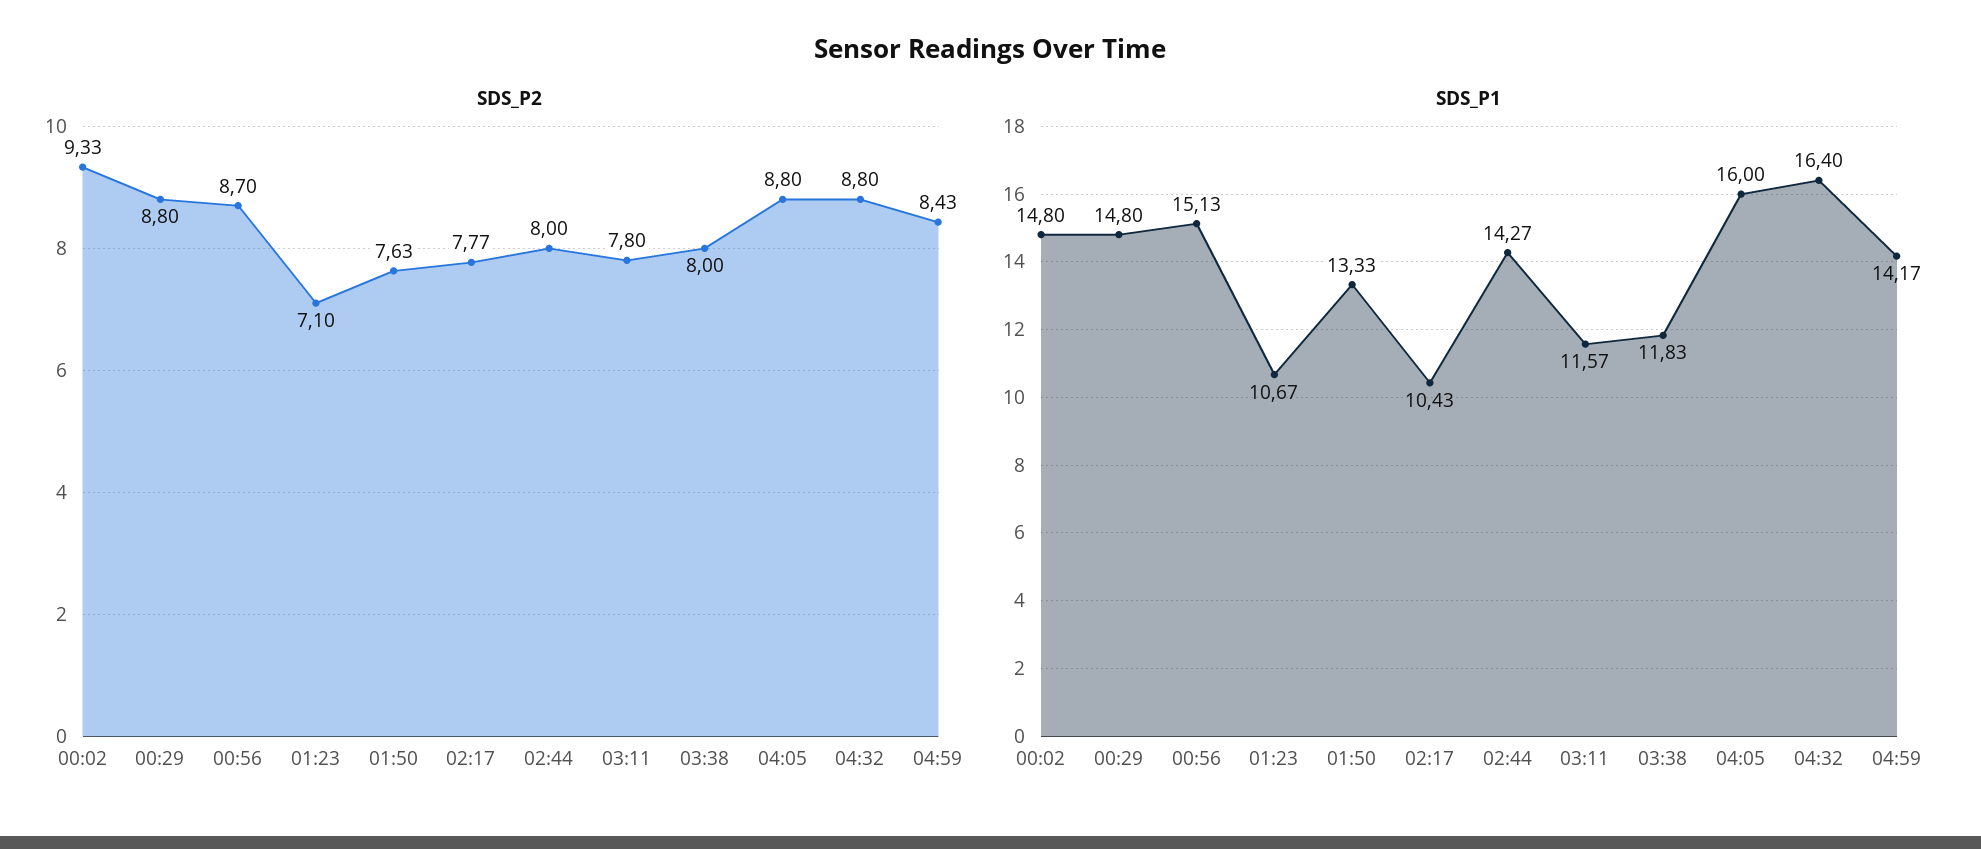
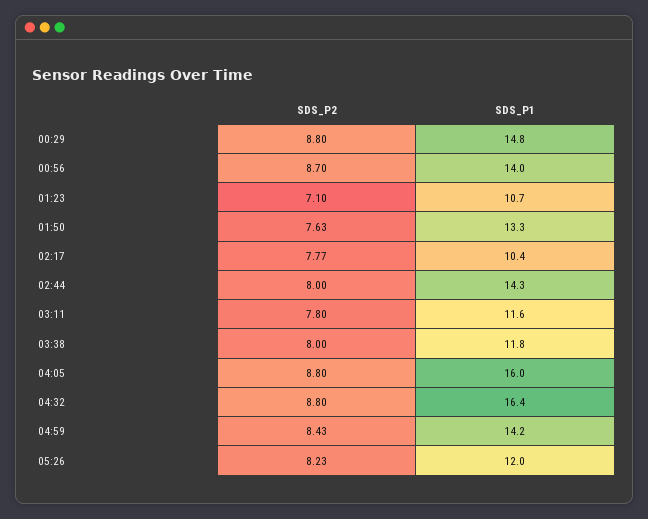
SDS_P2, 00:02: 9.33 -> none
SDS_P1, 00:02: 14.8 -> none
SDS_P1, 00:56: 15.13 -> 14
SDS_P2, 05:26: none -> 8.23
SDS_P1, 05:26: none -> 12

